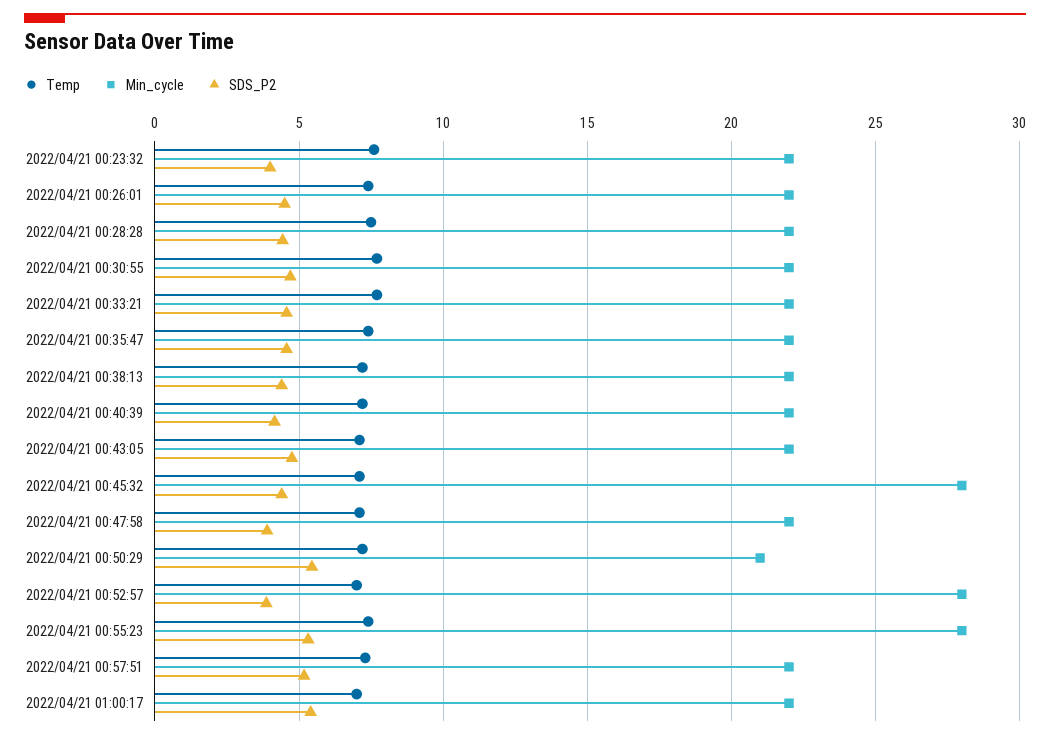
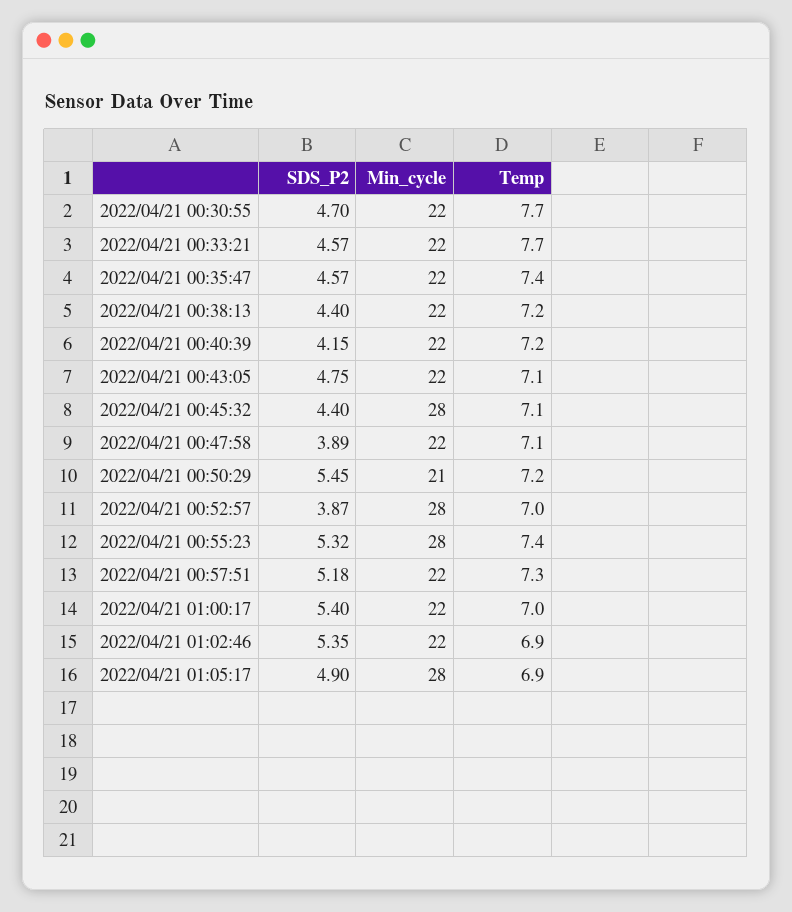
Temp, 2022/04/21 00:23:32: 7.5 -> none
Min_cycle, 2022/04/21 00:23:32: 22 -> none
SDS_P2, 2022/04/21 00:23:32: 4 -> none
Temp, 2022/04/21 00:26:01: 7.5 -> none
Min_cycle, 2022/04/21 00:26:01: 22 -> none
SDS_P2, 2022/04/21 00:26:01: 4.5 -> none
Temp, 2022/04/21 00:28:28: 7.5 -> none
Min_cycle, 2022/04/21 00:28:28: 22 -> none
SDS_P2, 2022/04/21 00:28:28: 4.5 -> none
SDS_P2, 2022/04/21 01:02:46: none -> 5.35
Min_cycle, 2022/04/21 01:02:46: none -> 22
Temp, 2022/04/21 01:02:46: none -> 6.9
SDS_P2, 2022/04/21 01:05:17: none -> 4.9
Min_cycle, 2022/04/21 01:05:17: none -> 28
Temp, 2022/04/21 01:05:17: none -> 6.9

